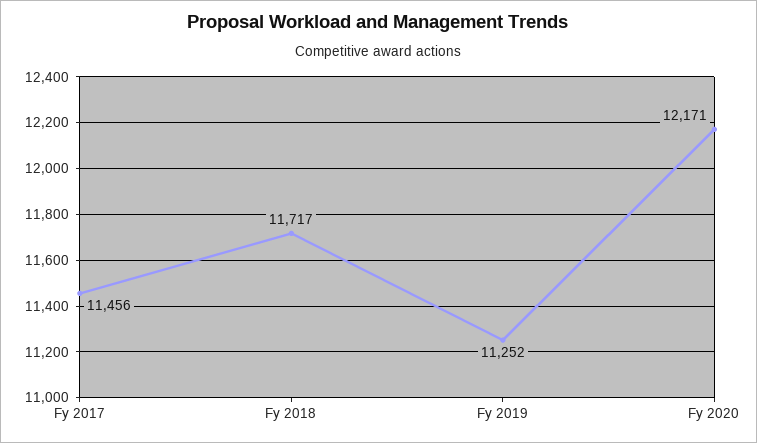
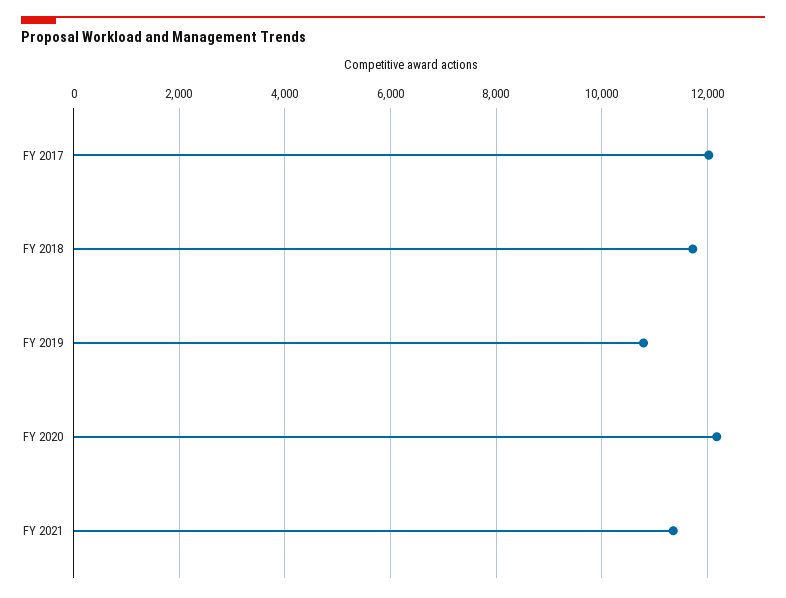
Fy 2017: 11456 -> 12000
Fy 2019: 11252 -> 10800
FY 2021: none -> 11400

